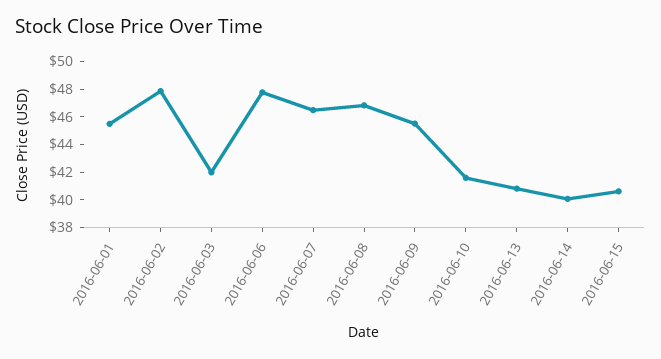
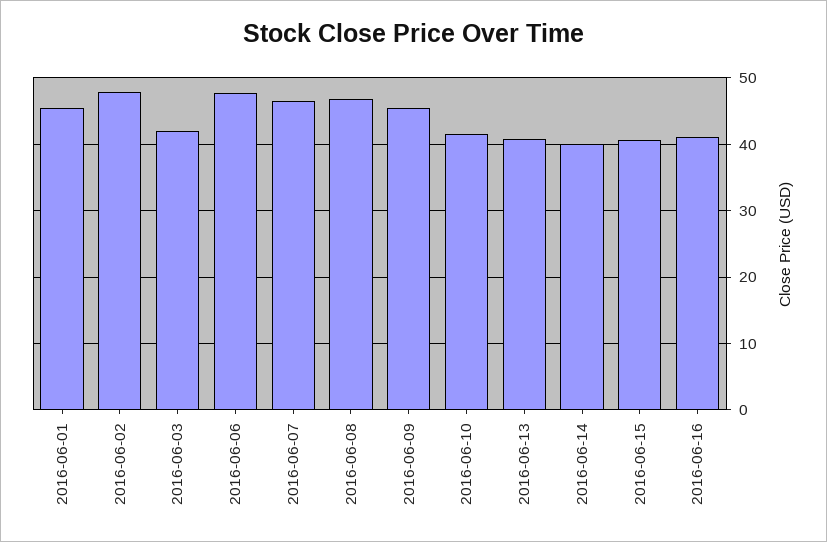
2016-06-16: none -> 41

